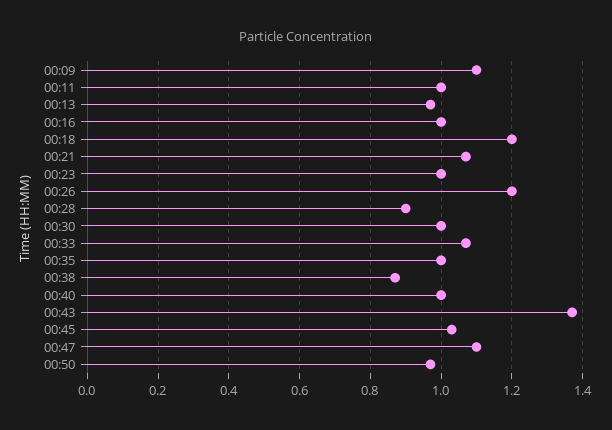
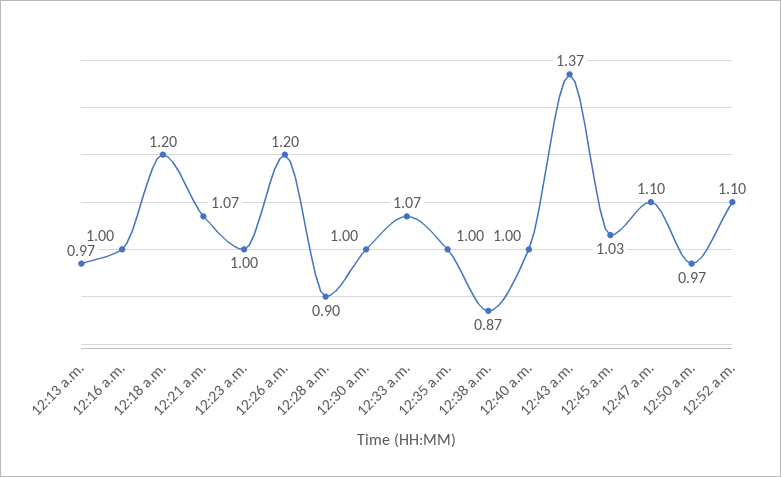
00:09: 1.1 -> none
00:11: 1 -> none
12:52 a.m.: none -> 1.1

